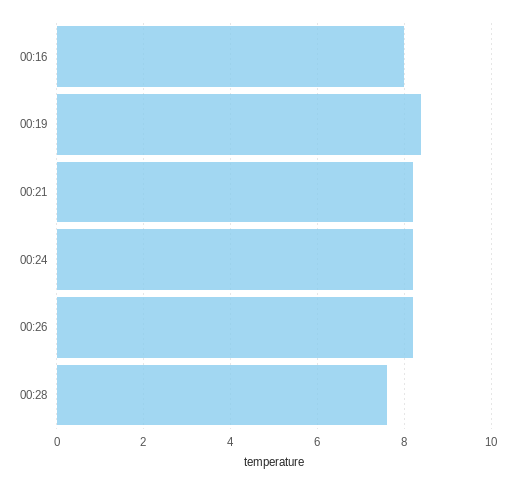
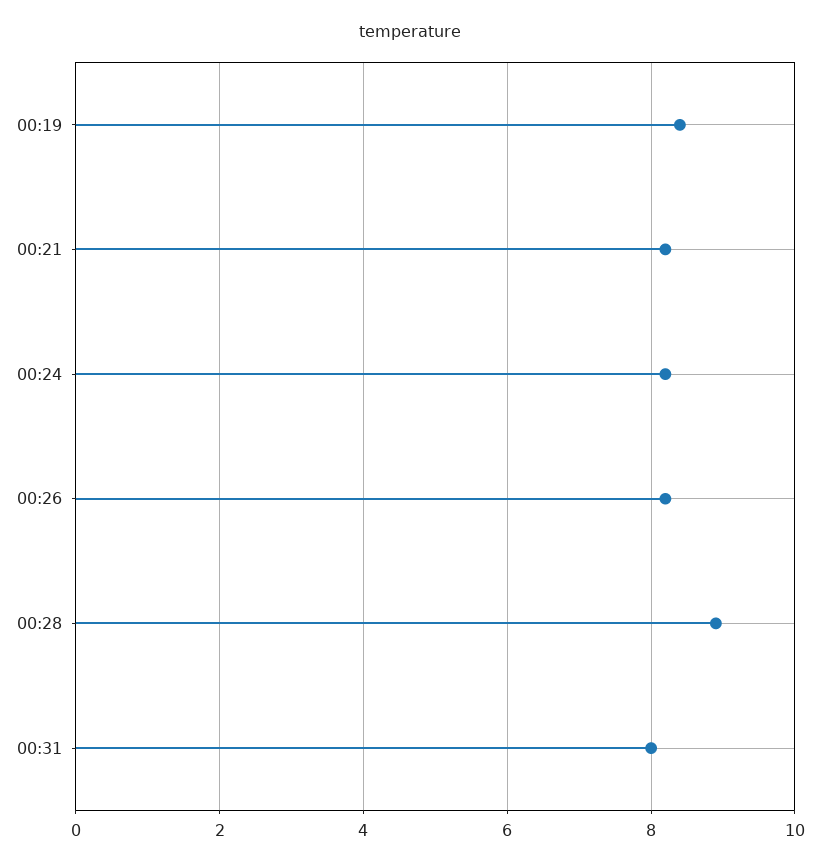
00:16: 8 -> none
00:28: 7.5 -> 9
00:31: none -> 8

